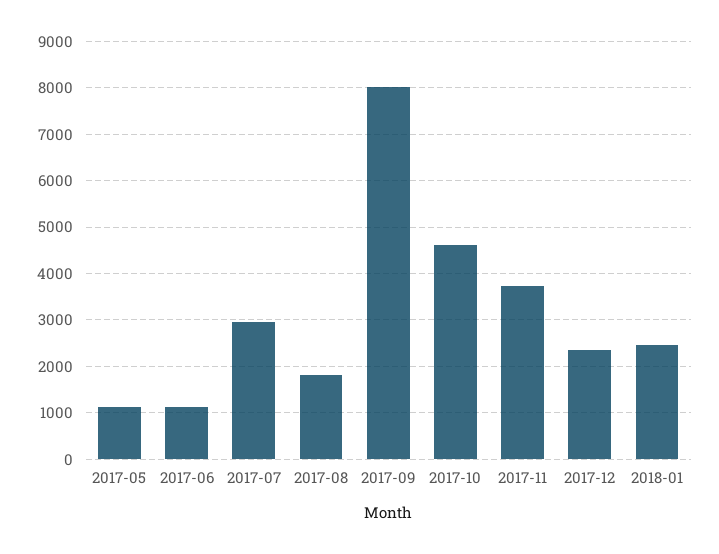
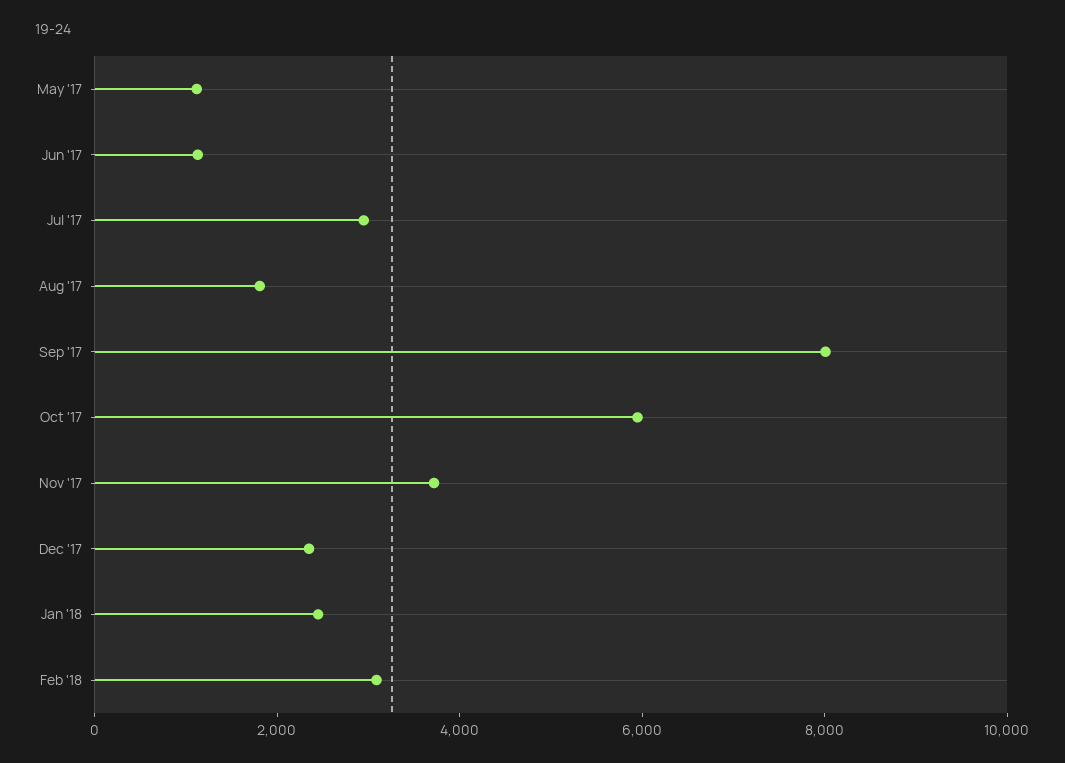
2017-10: 4600 -> 6000
Feb '18: none -> 3000

